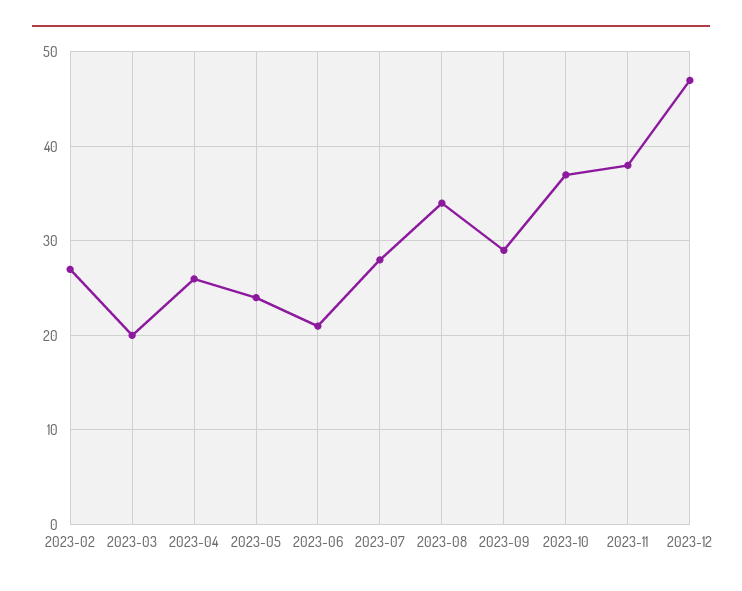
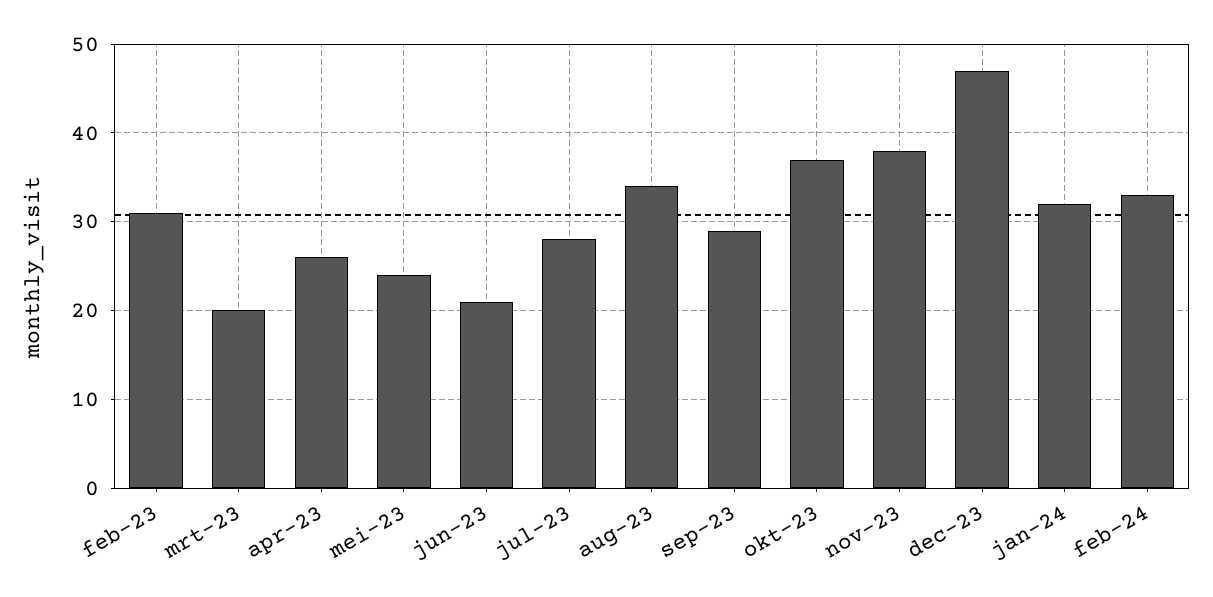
2023-02: 27 -> 31
jan-24: none -> 32
feb-24: none -> 33

